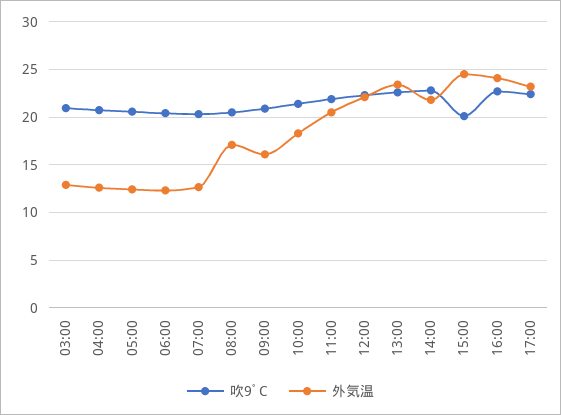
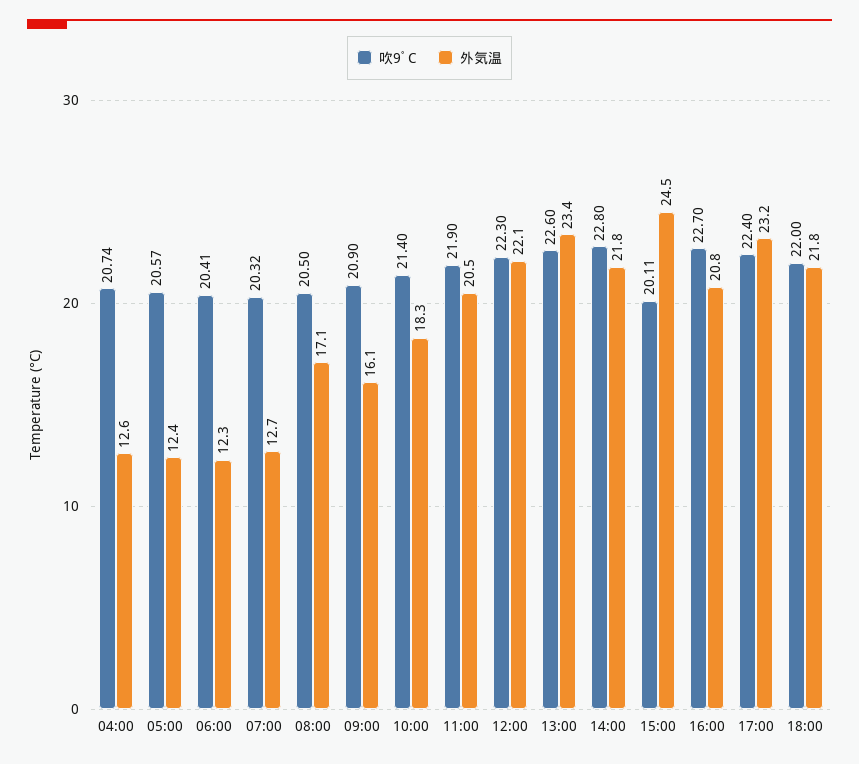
吹9ﾟC, 03:00: 21 -> none
外気温, 03:00: 13 -> none
外気温, 16:00: 24 -> 20.8
吹9ﾟC, 18:00: none -> 22
外気温, 18:00: none -> 21.8

